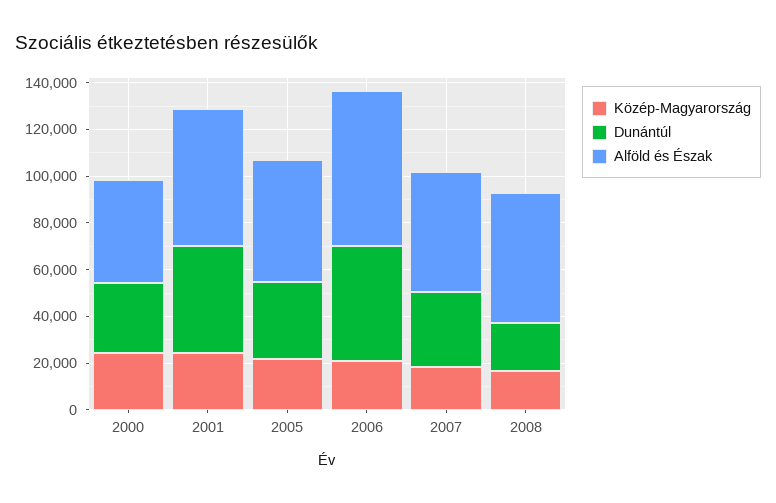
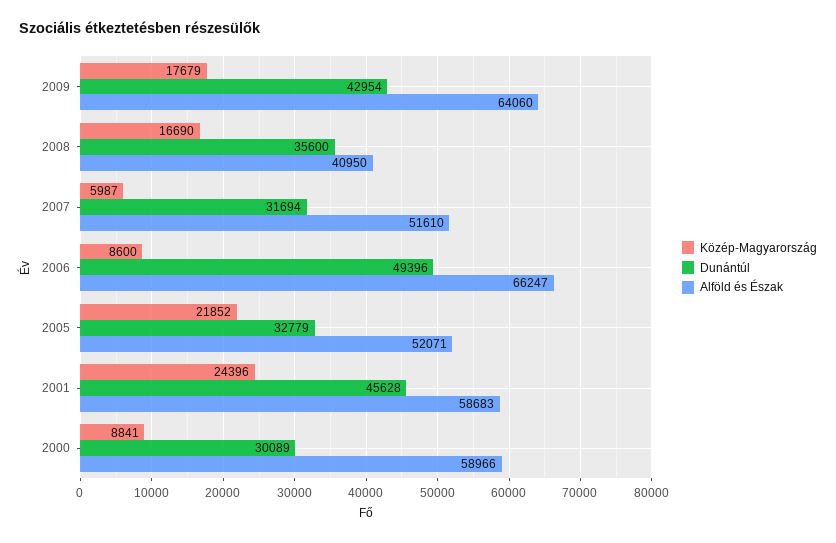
Közép-Magyarország, 2000: 25000 -> 8841
Alföld és Észak, 2000: 45000 -> 58966
Közép-Magyarország, 2006: 20000 -> 8600
Közép-Magyarország, 2007: 20000 -> 5987
Dunántúl, 2008: 20000 -> 35600
Alföld és Észak, 2008: 55000 -> 40950
Közép-Magyarország, 2009: none -> 17679
Dunántúl, 2009: none -> 42954
Alföld és Észak, 2009: none -> 64060

